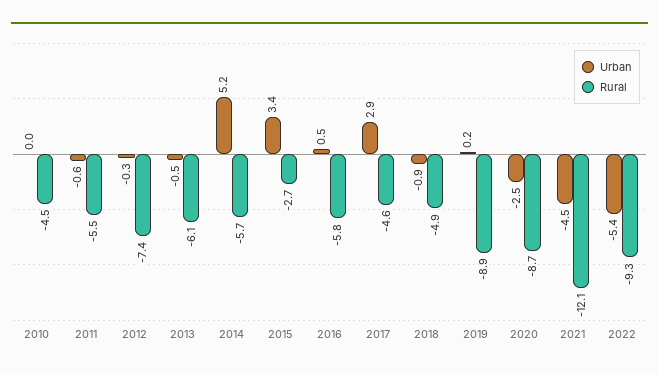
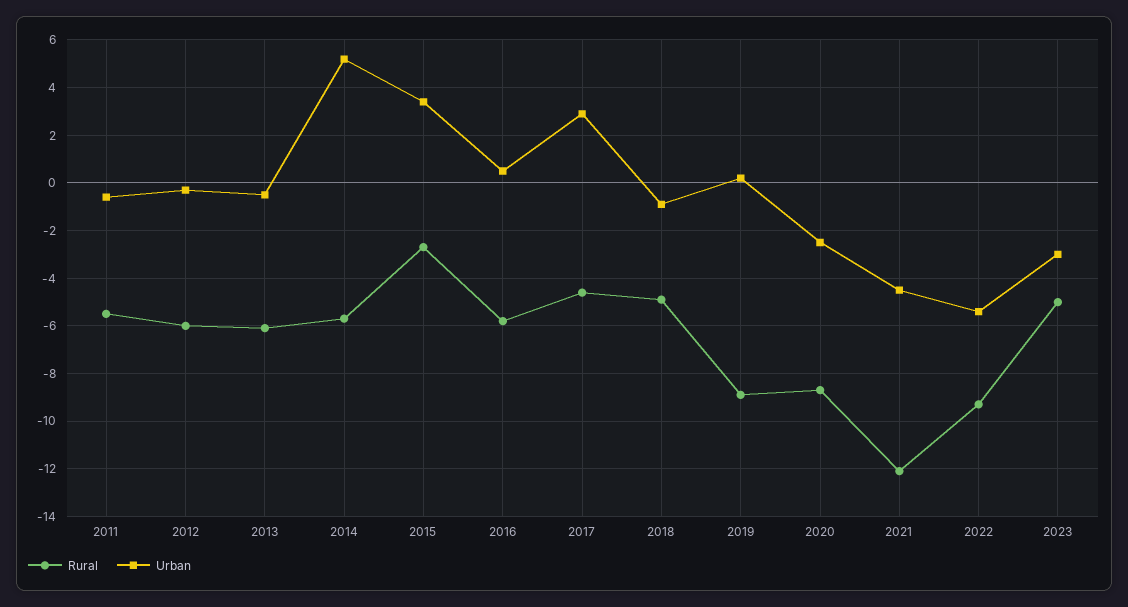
Urban, 2010: 0 -> none
Rural, 2010: -4.5 -> none
Rural, 2012: -7.4 -> -6
Rural, 2023: none -> -5
Urban, 2023: none -> -3

